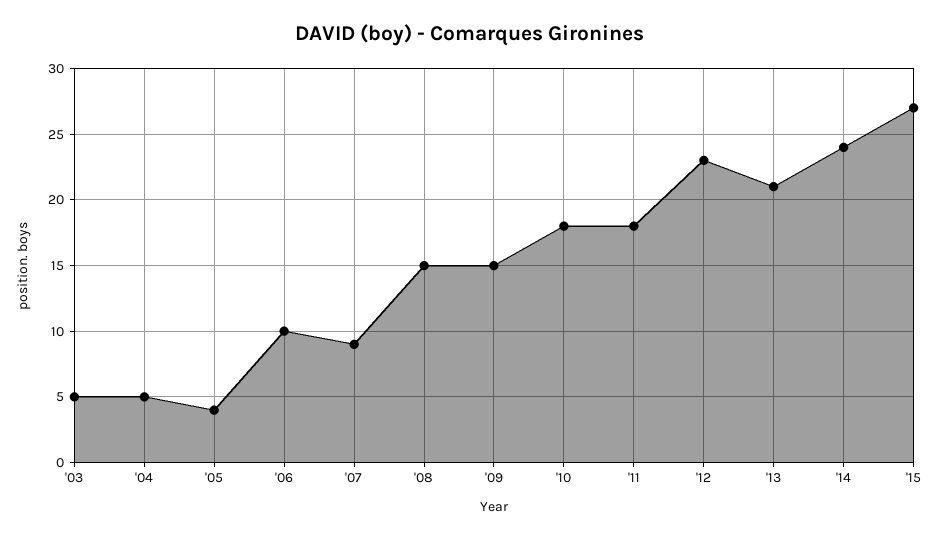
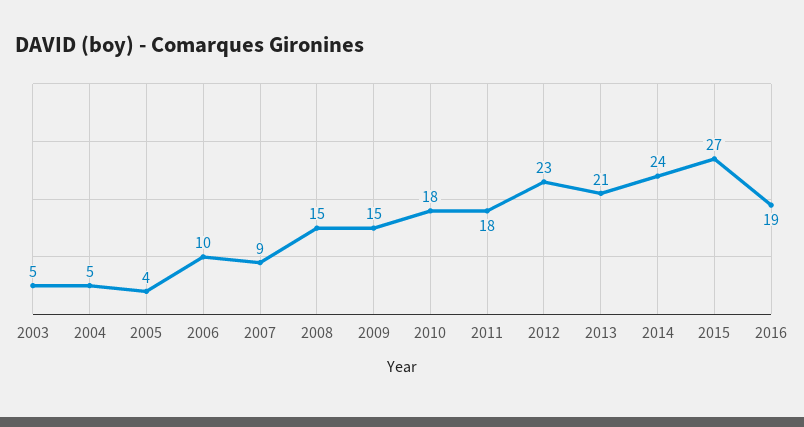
2016: none -> 19

